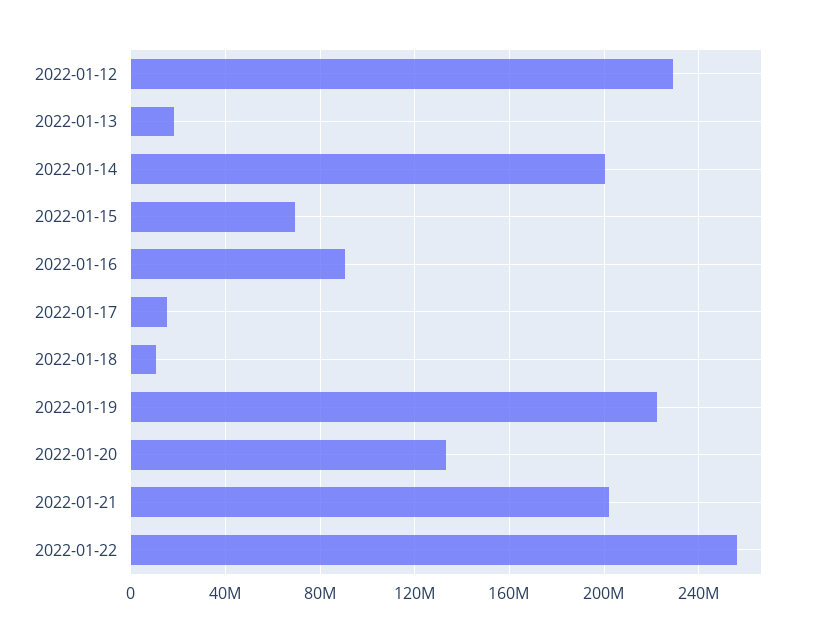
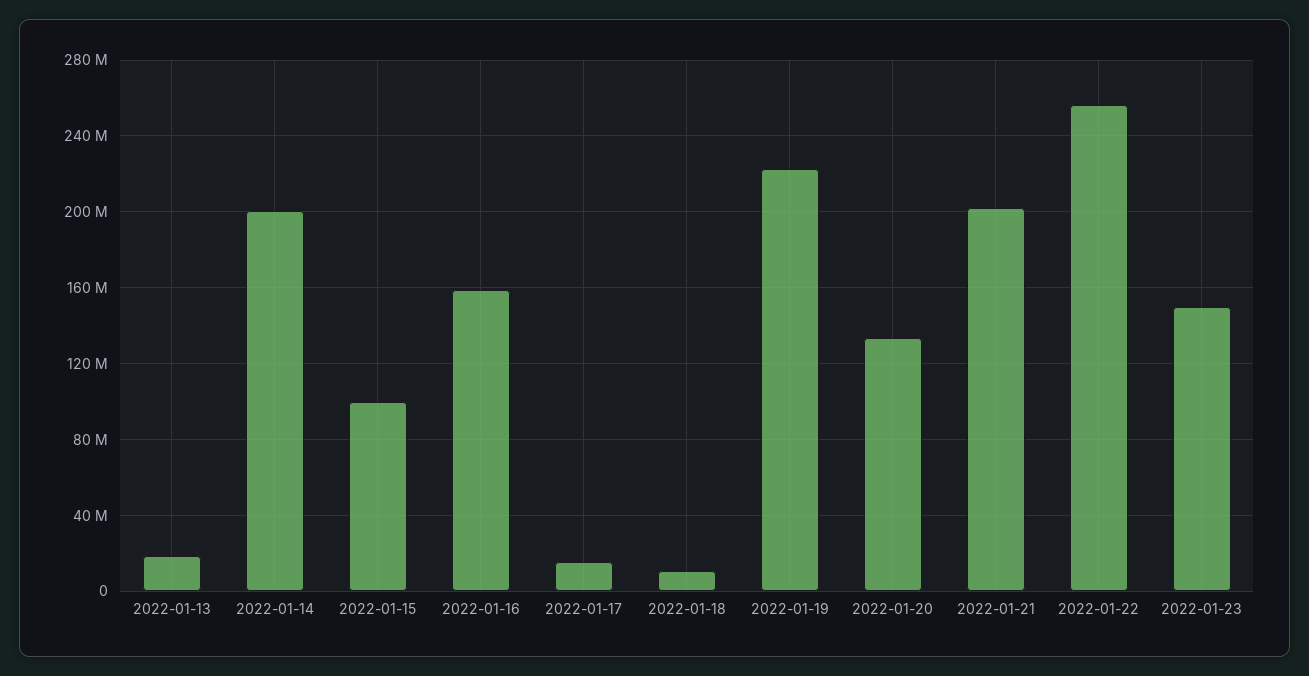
2022-01-12: 230000000 -> none
2022-01-15: 70000000 -> 100000000
2022-01-16: 90000000 -> 160000000
2022-01-23: none -> 150000000

